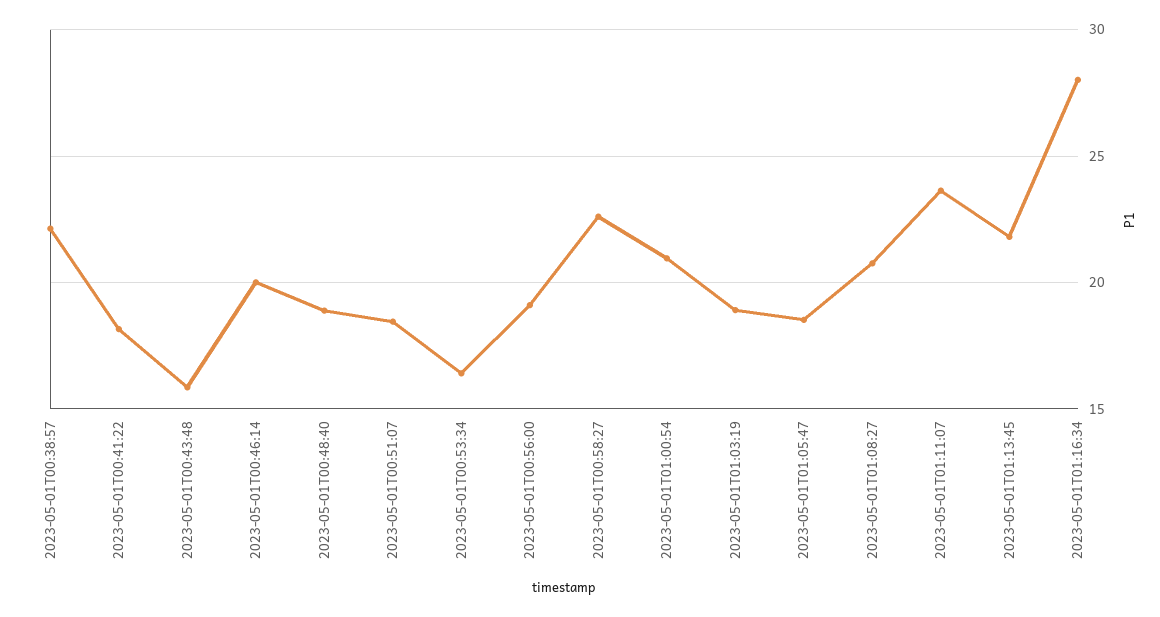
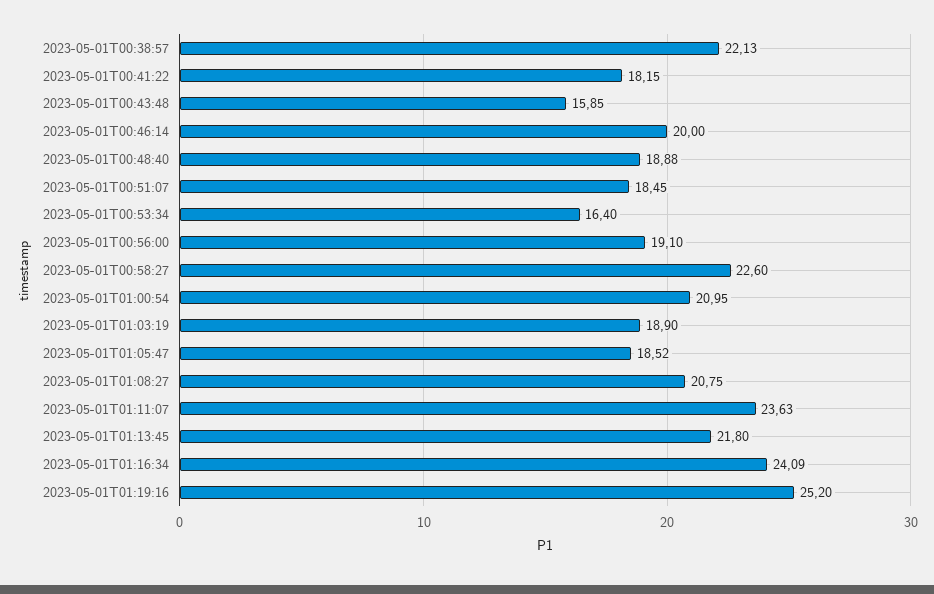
2023-05-01T01:16:34: 28 -> 24.09
2023-05-01T01:19:16: none -> 25.2

